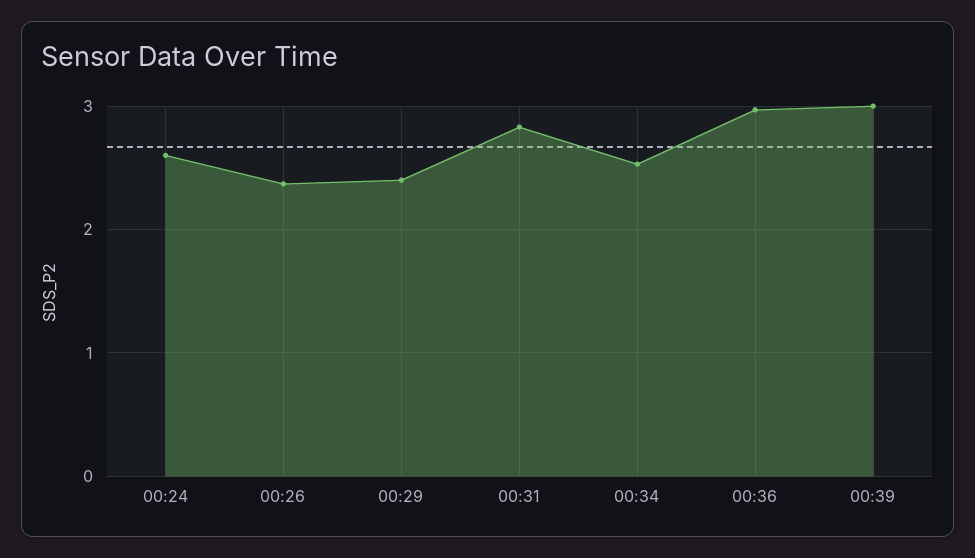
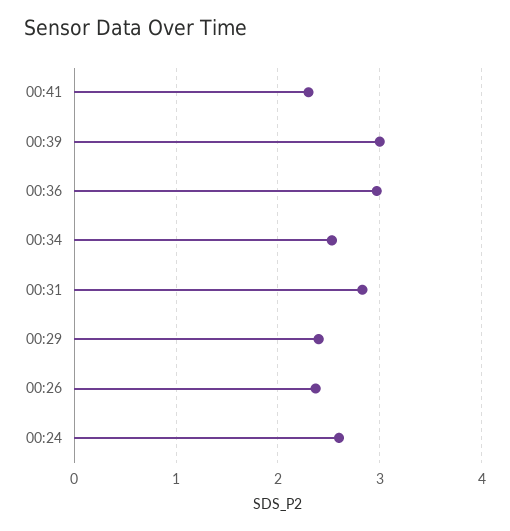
00:41: none -> 2.3

